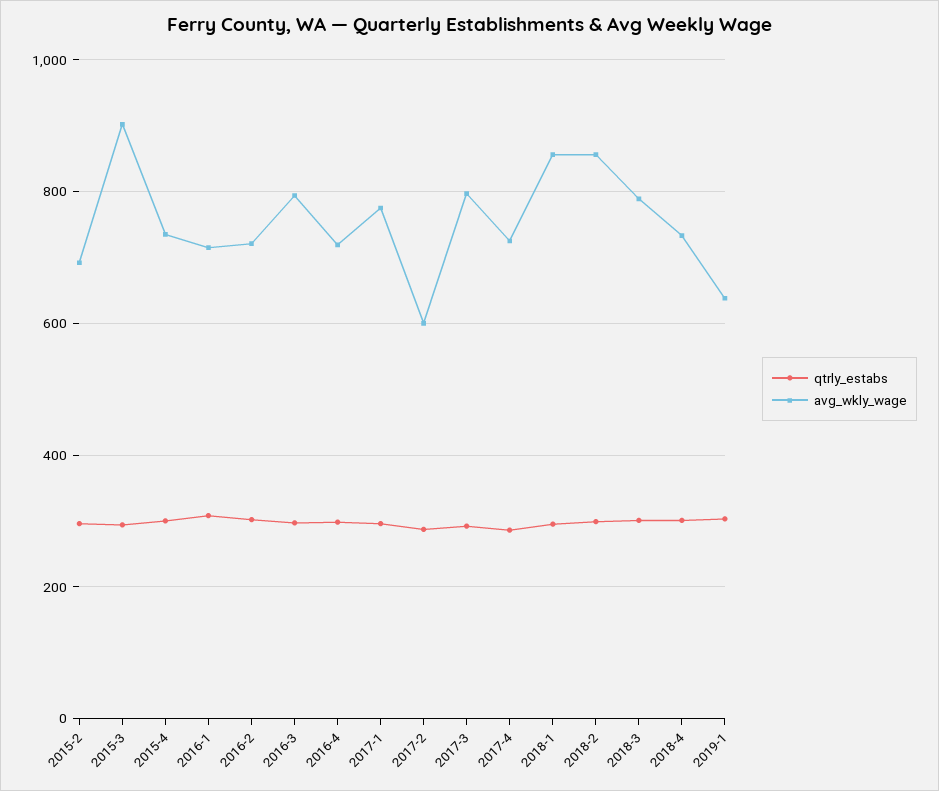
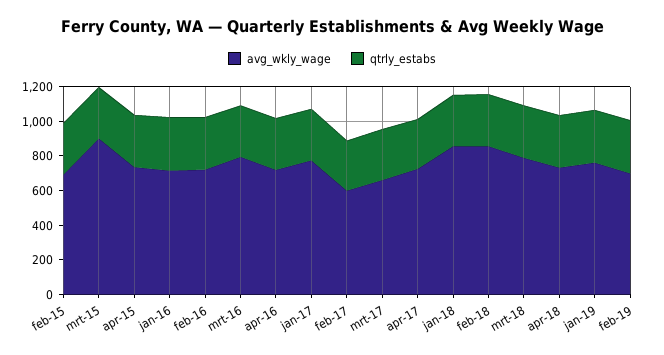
avg_wkly_wage, 2017-3: 800 -> 650
avg_wkly_wage, 2019-1: 640 -> 750
avg_wkly_wage, feb-19: none -> 700
qtrly_estabs, feb-19: none -> 300

